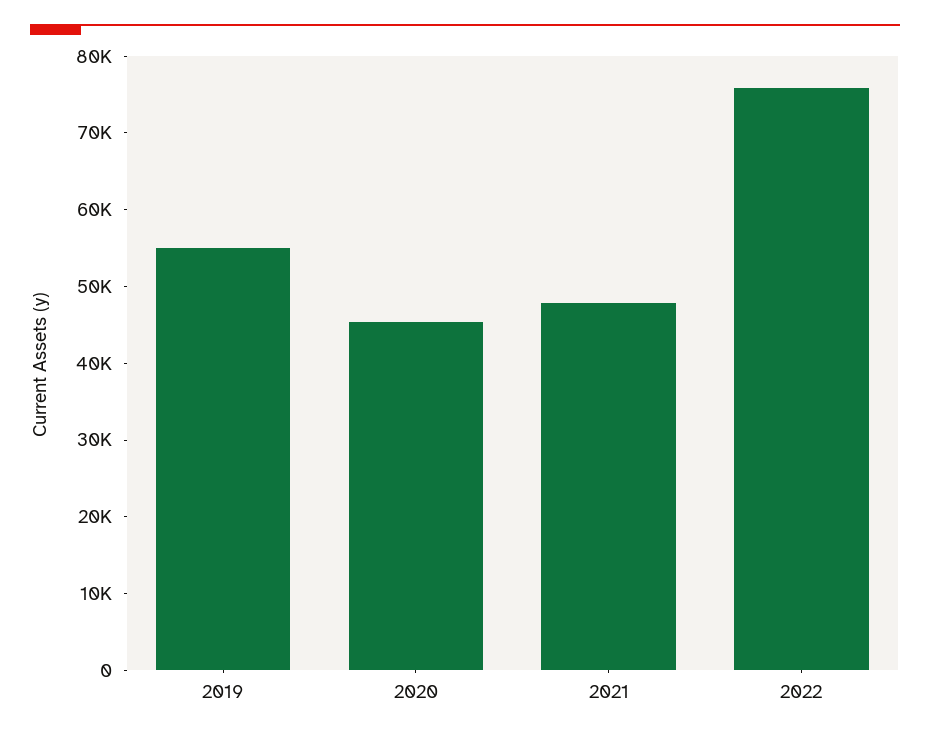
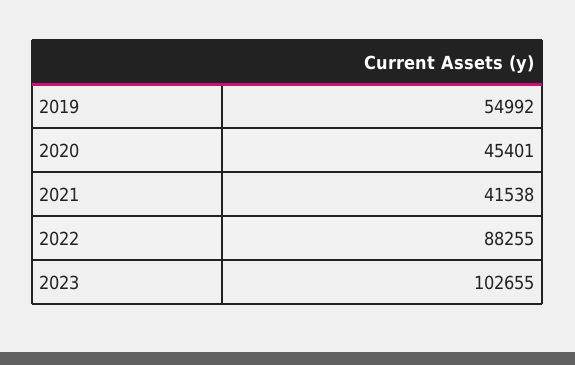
2021: 48000 -> 41538
2022: 76000 -> 88255
2023: none -> 102655

